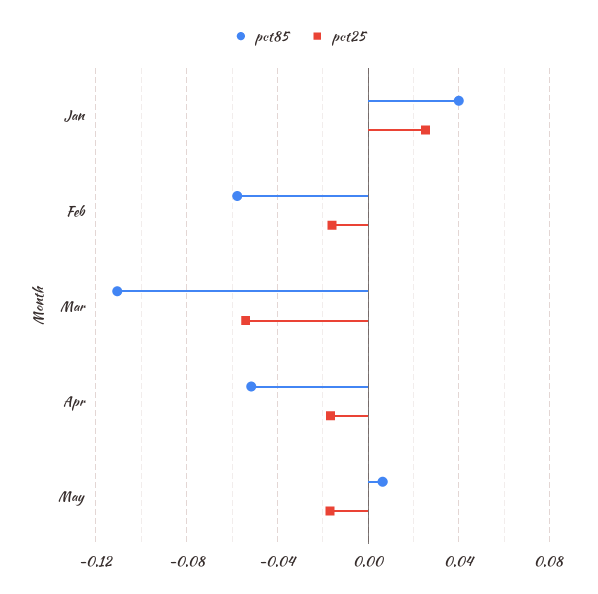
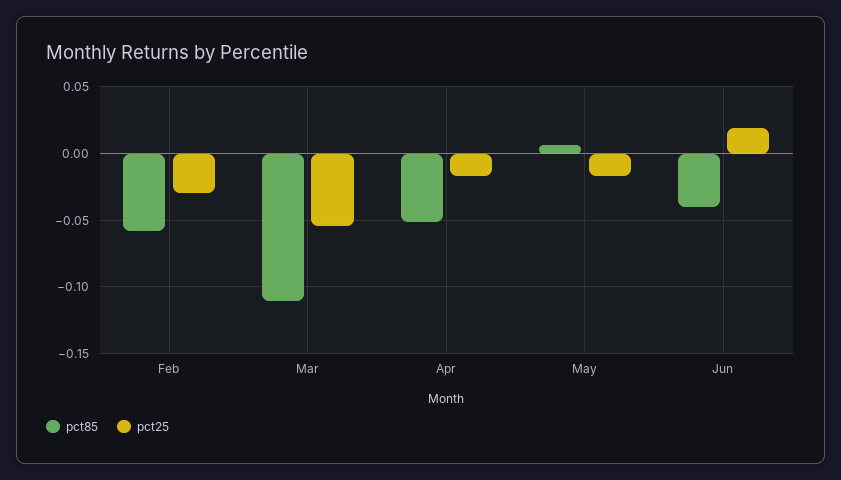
pct85, Jan: 0.04 -> none
pct25, Jan: 0.025 -> none
pct25, Feb: -0.015 -> -0.03
pct85, Jun: none -> -0.04
pct25, Jun: none -> 0.02

